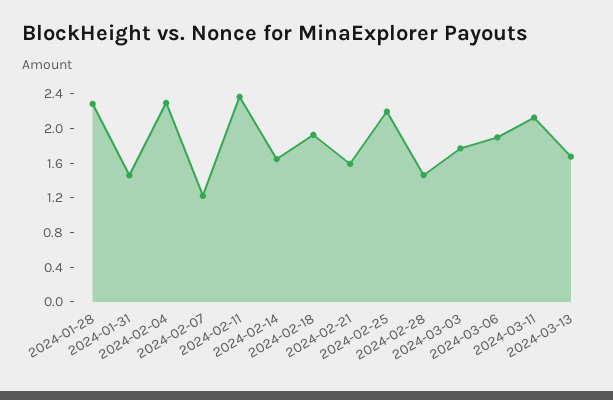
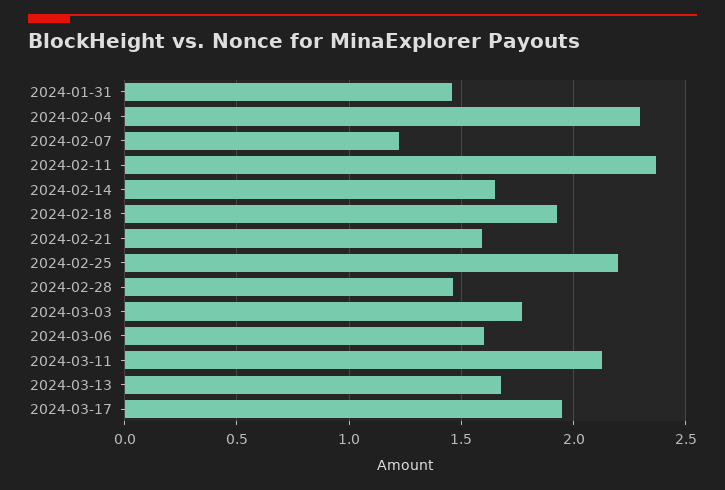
2024-01-28: 2.3 -> none
2024-03-06: 1.9 -> 1.6
2024-03-17: none -> 1.95

